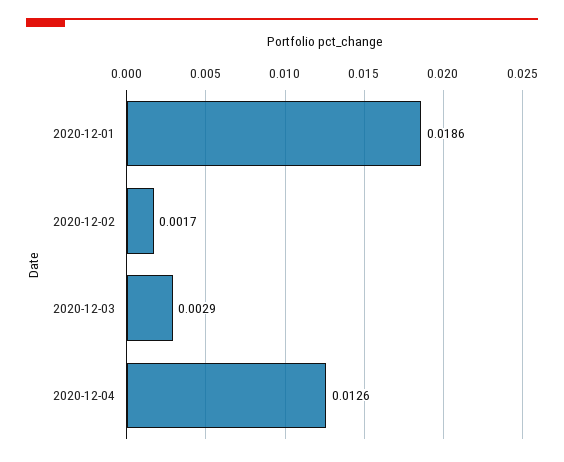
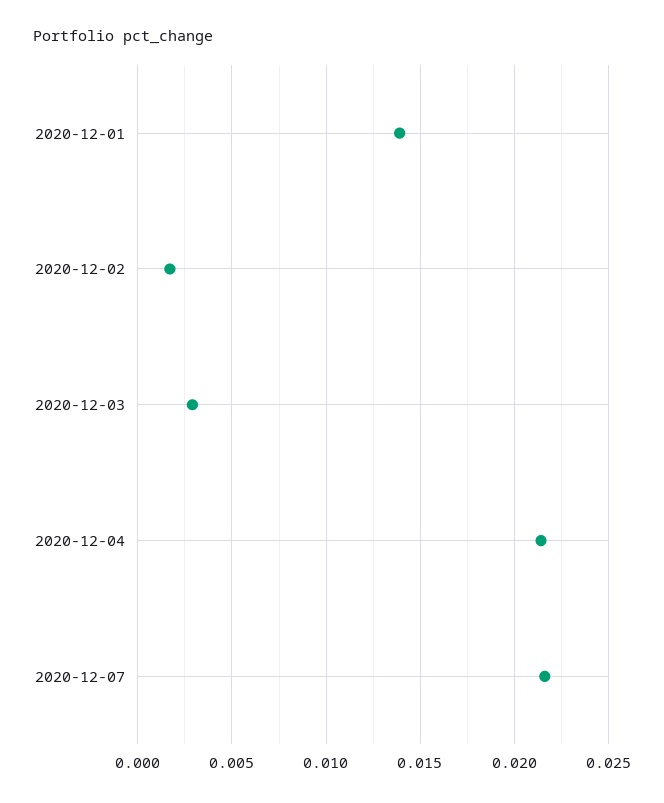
2020-12-01: 0.0186 -> 0.014
2020-12-04: 0.0126 -> 0.0215
2020-12-07: none -> 0.0215

